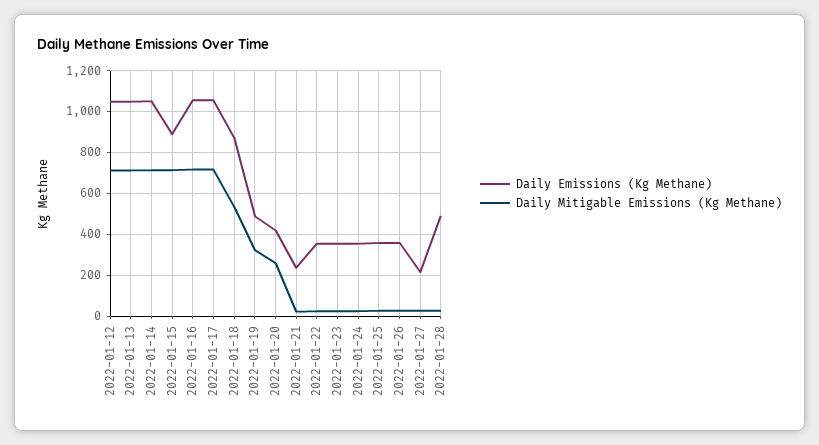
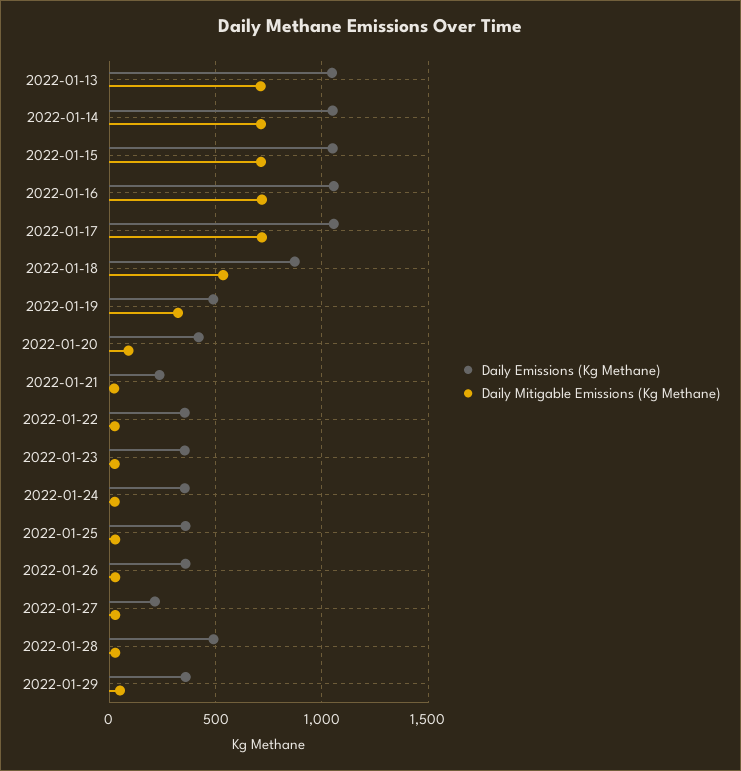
Daily Emissions (Kg Methane), 2022-01-12: 1050 -> none
Daily Mitigable Emissions (Kg Methane), 2022-01-12: 700 -> none
Daily Emissions (Kg Methane), 2022-01-15: 900 -> 1050
Daily Mitigable Emissions (Kg Methane), 2022-01-20: 250 -> 100
Daily Emissions (Kg Methane), 2022-01-29: none -> 350
Daily Mitigable Emissions (Kg Methane), 2022-01-29: none -> 50

